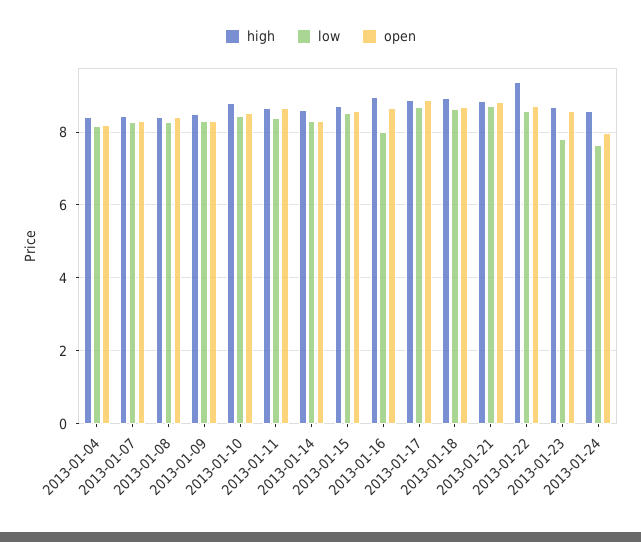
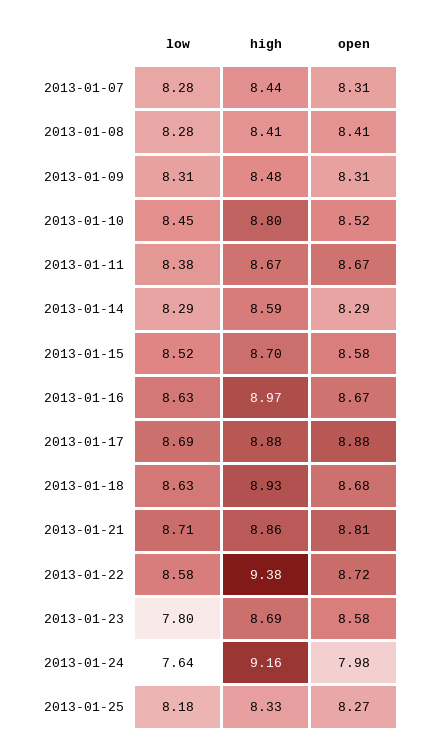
high, 2013-01-04: 8.4 -> none
low, 2013-01-04: 8.2 -> none
open, 2013-01-04: 8.2 -> none
low, 2013-01-16: 8 -> 8.63
high, 2013-01-24: 8.6 -> 9.16
low, 2013-01-25: none -> 8.18
high, 2013-01-25: none -> 8.33
open, 2013-01-25: none -> 8.27

